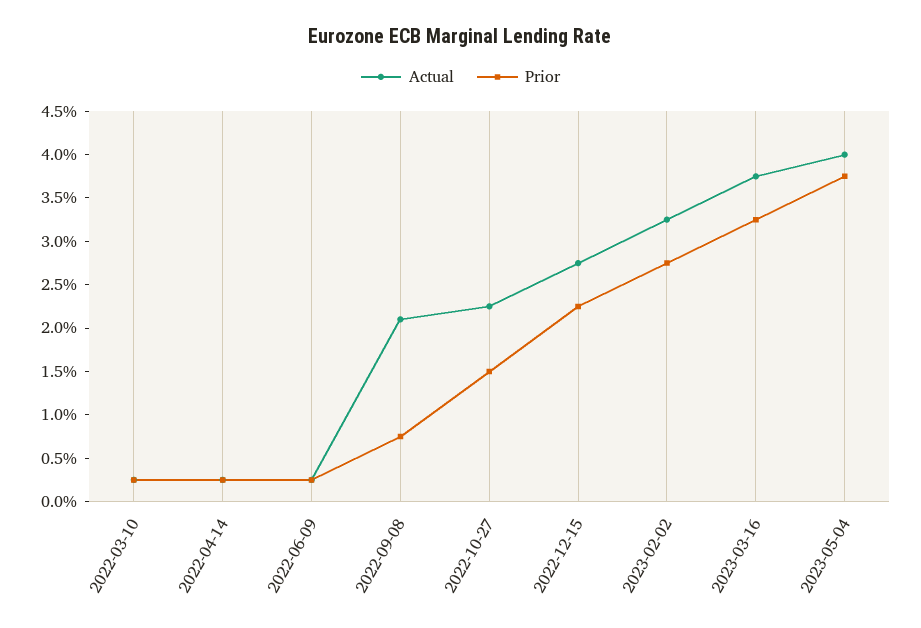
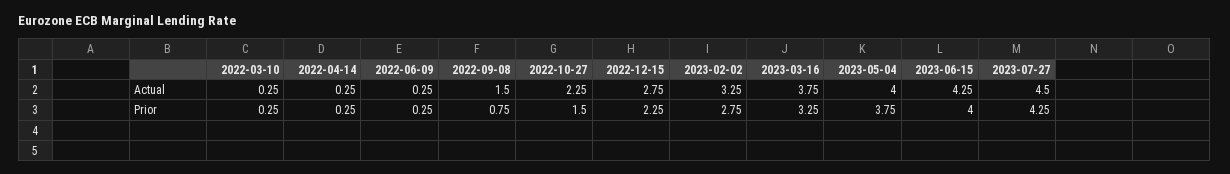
Actual, 2022-09-08: 2.1 -> 1.5
Actual, 2023-06-15: none -> 4.25
Actual, 2023-07-27: none -> 4.5
Prior, 2023-06-15: none -> 4
Prior, 2023-07-27: none -> 4.25

